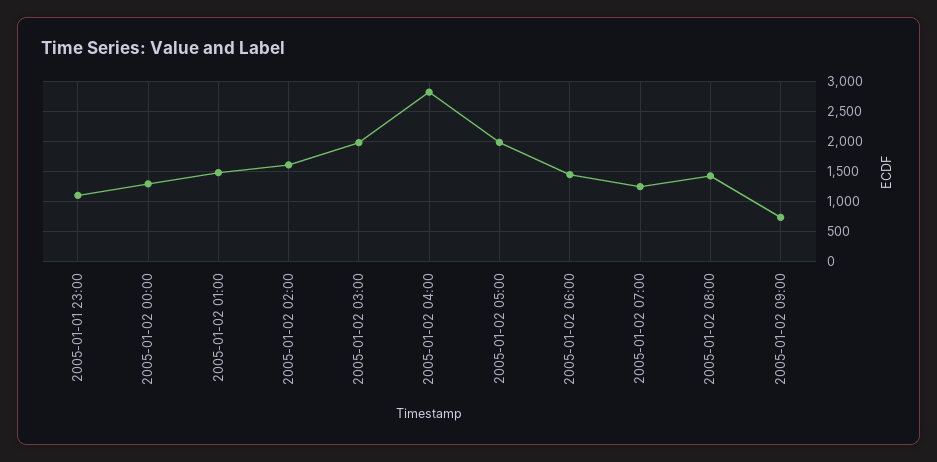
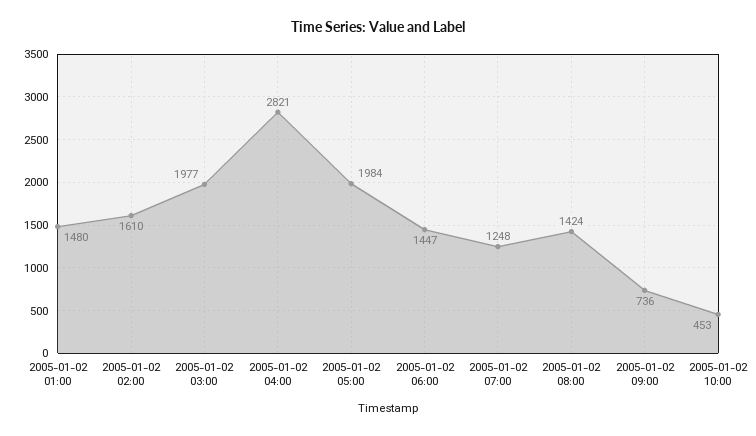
2005-01-01 23:00: 1100 -> none
2005-01-02 00:00: 1300 -> none
2005-01-02 10:00: none -> 453

